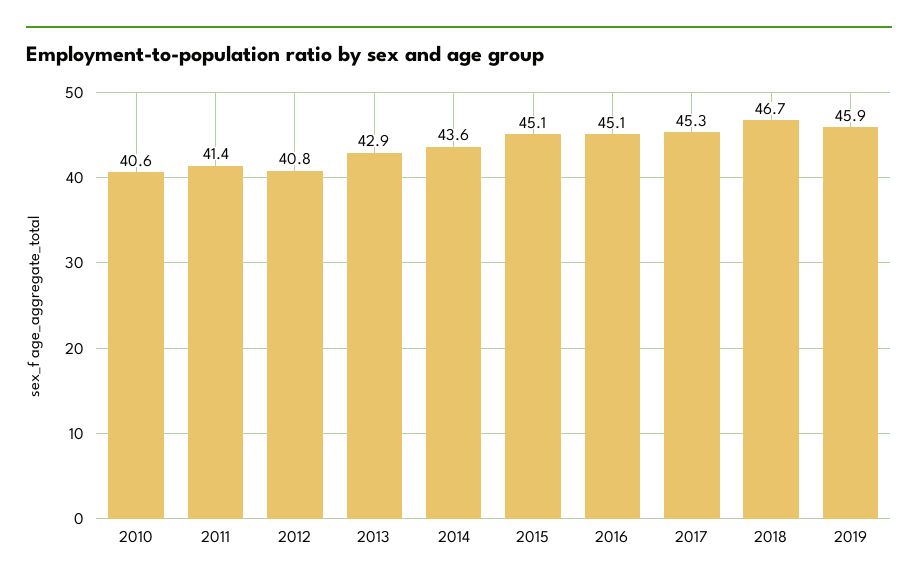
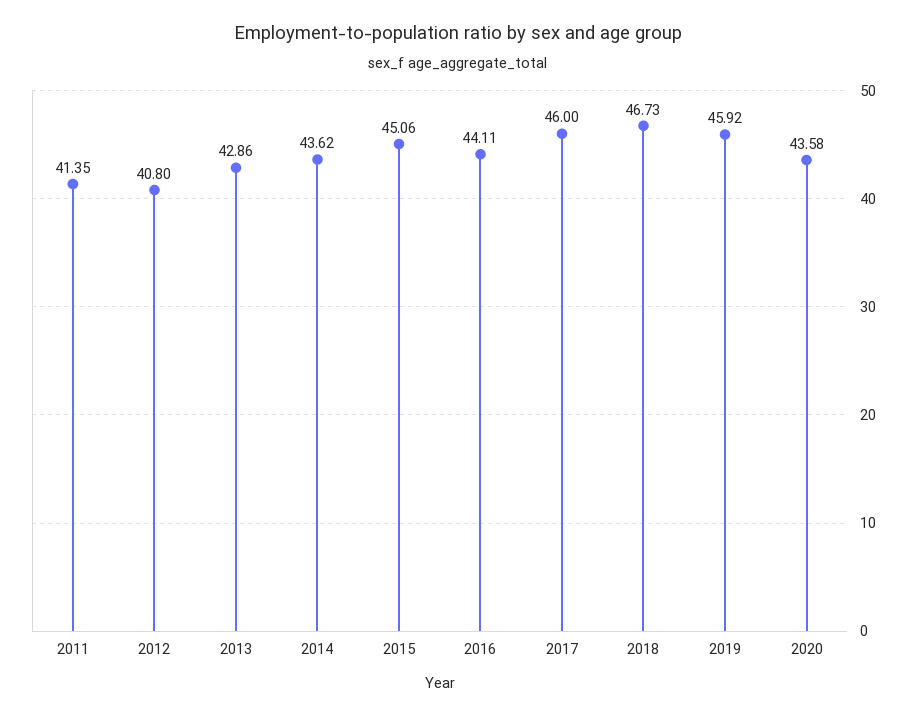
2010: 40.6 -> none
2016: 45.1 -> 44.11
2017: 45.3 -> 46
2020: none -> 43.58

